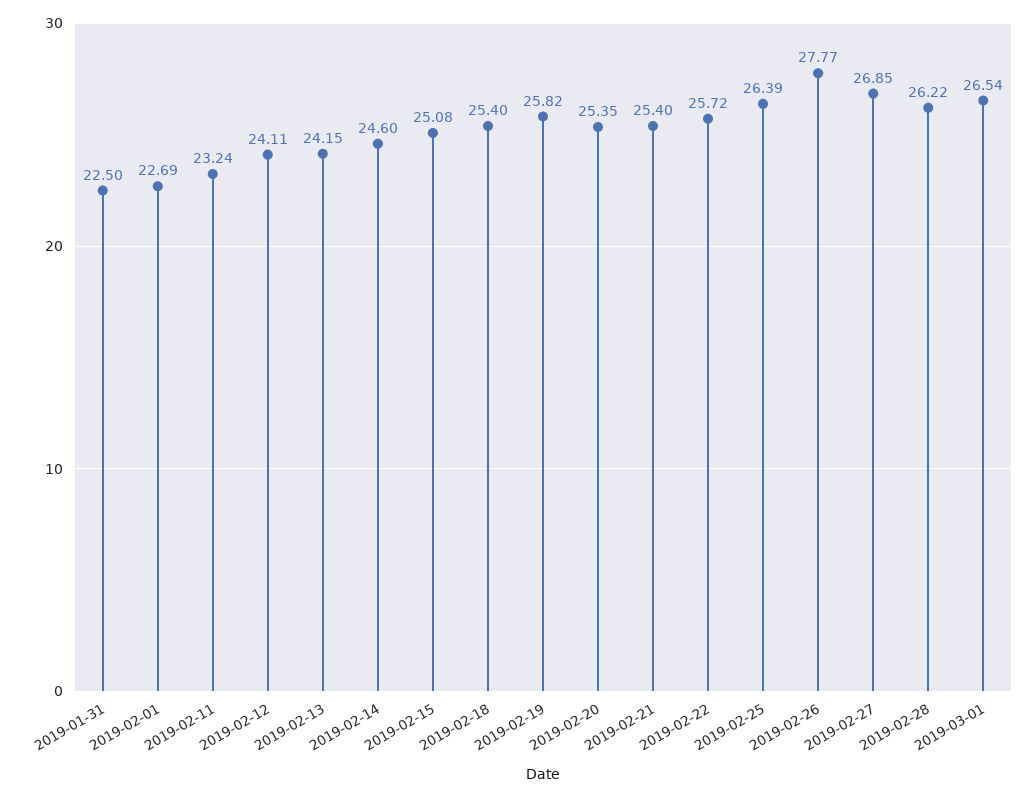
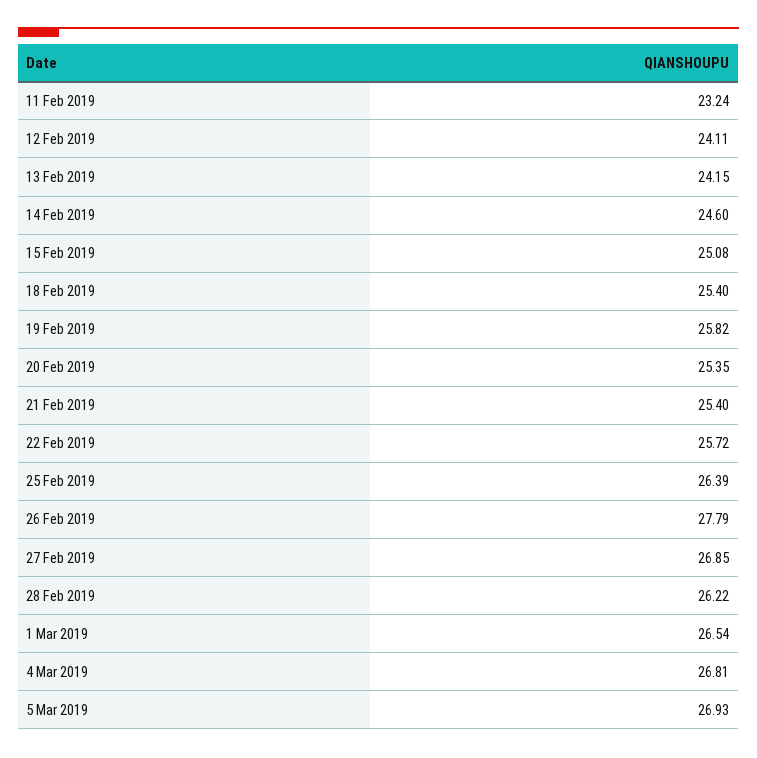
2019-01-31: 22.5 -> none
2019-02-01: 22.69 -> none
2019-02-26: 27.77 -> 27.79
4 Mar 2019: none -> 26.81
5 Mar 2019: none -> 26.93

